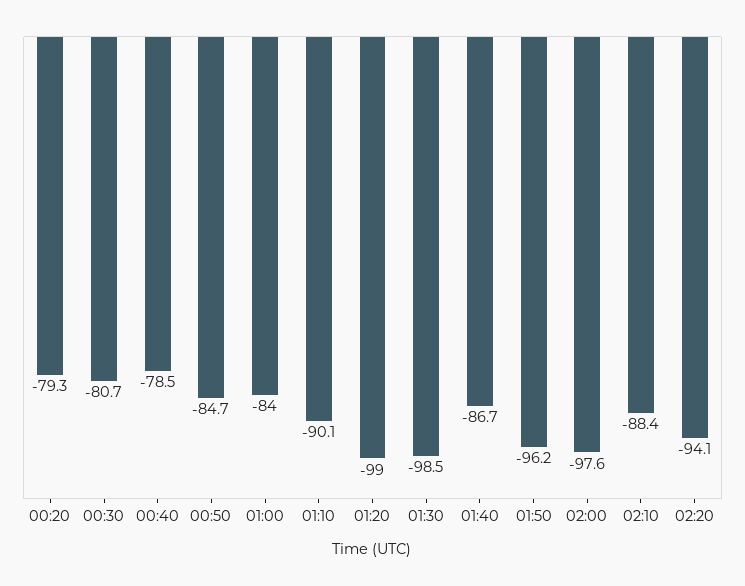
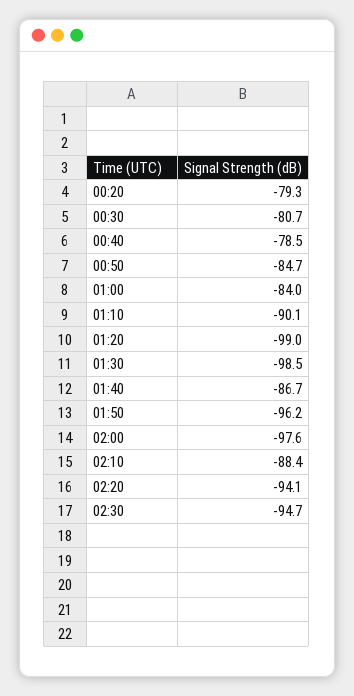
02:30: none -> -94.7

